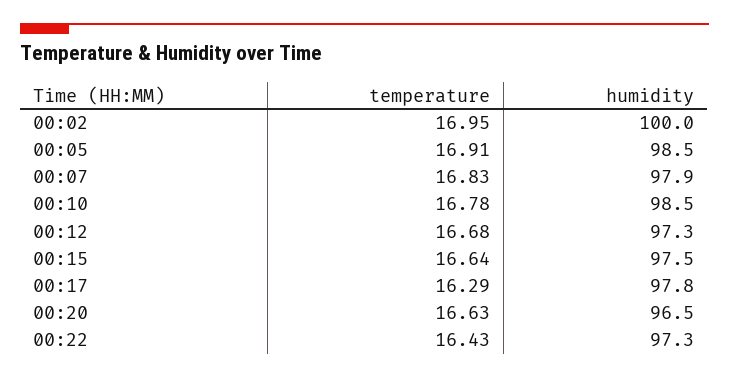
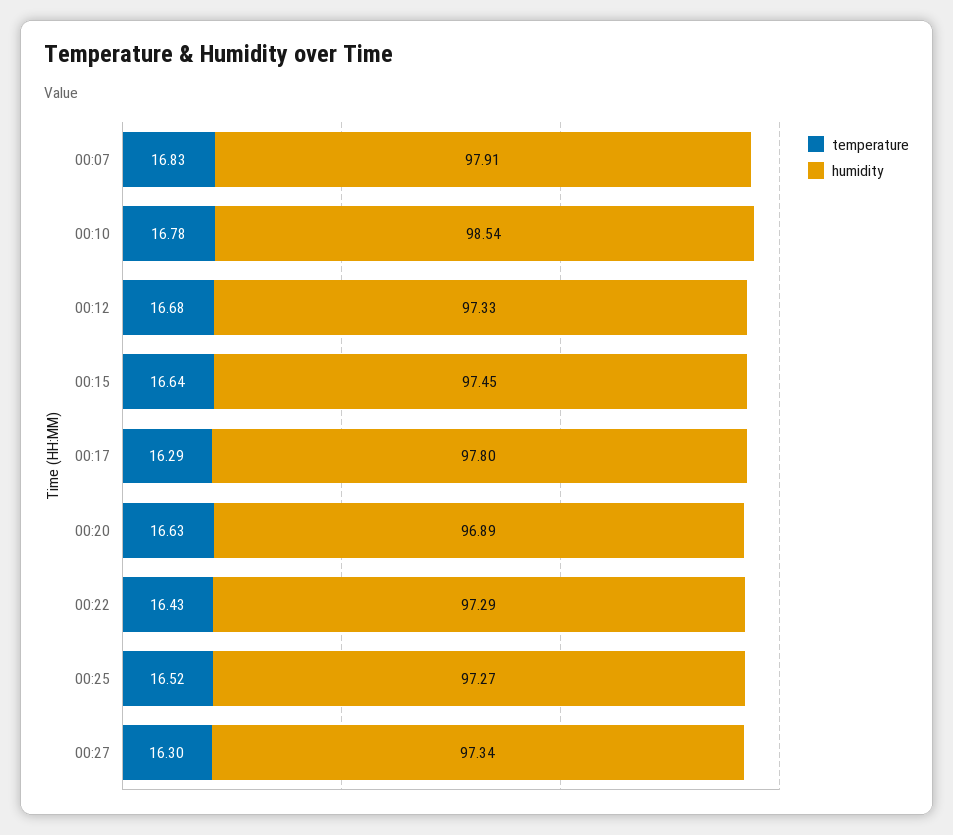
temperature, 00:02: 16.95 -> none
humidity, 00:02: 100 -> none
temperature, 00:05: 16.91 -> none
humidity, 00:05: 98.5 -> none
humidity, 00:20: 96.5 -> 96.89
temperature, 00:25: none -> 16.52
humidity, 00:25: none -> 97.27
temperature, 00:27: none -> 16.3
humidity, 00:27: none -> 97.34

